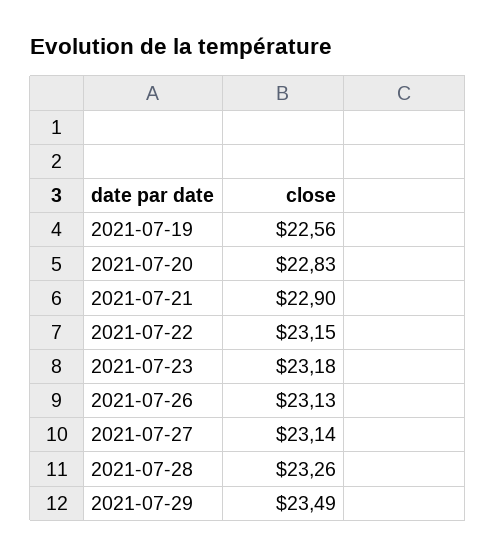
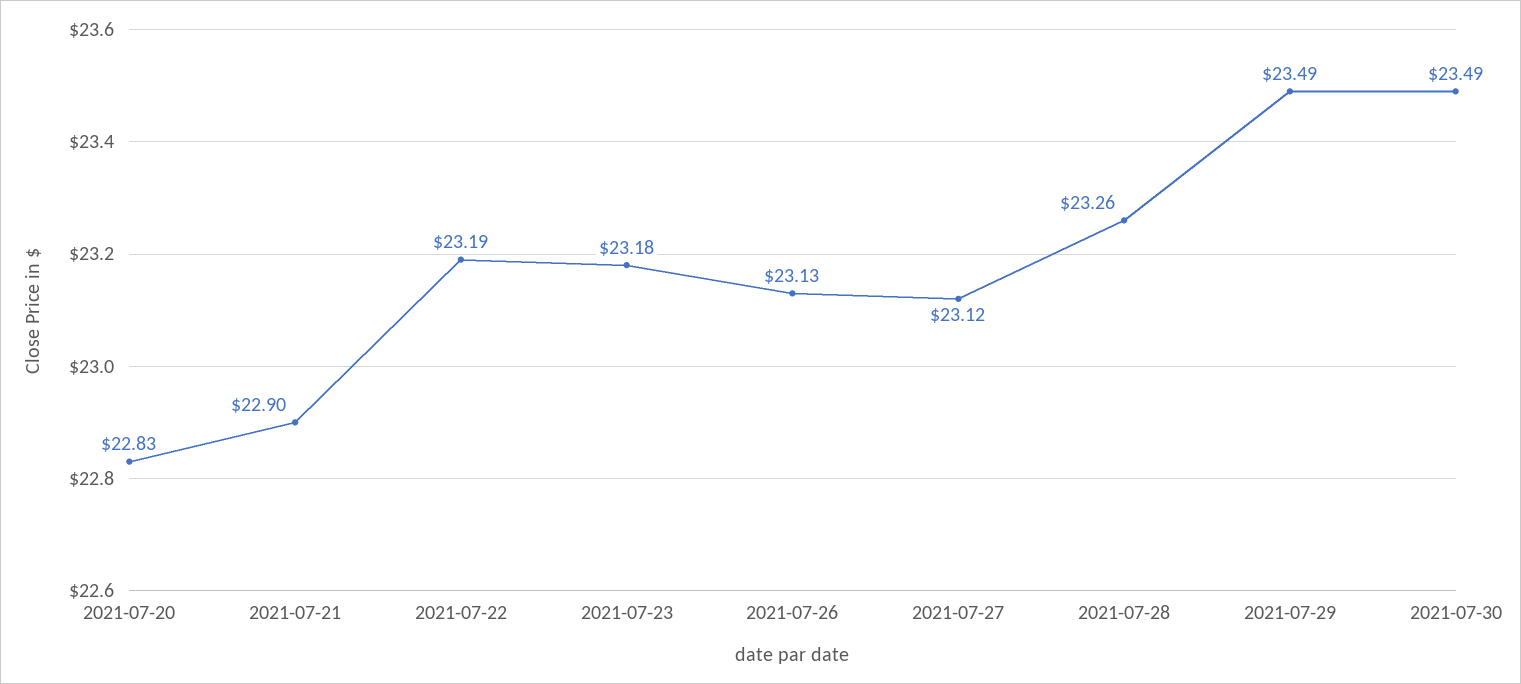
2021-07-19: 22.56 -> none
2021-07-22: 23.15 -> 23.19
2021-07-27: 23.14 -> 23.12
2021-07-30: none -> 23.49

